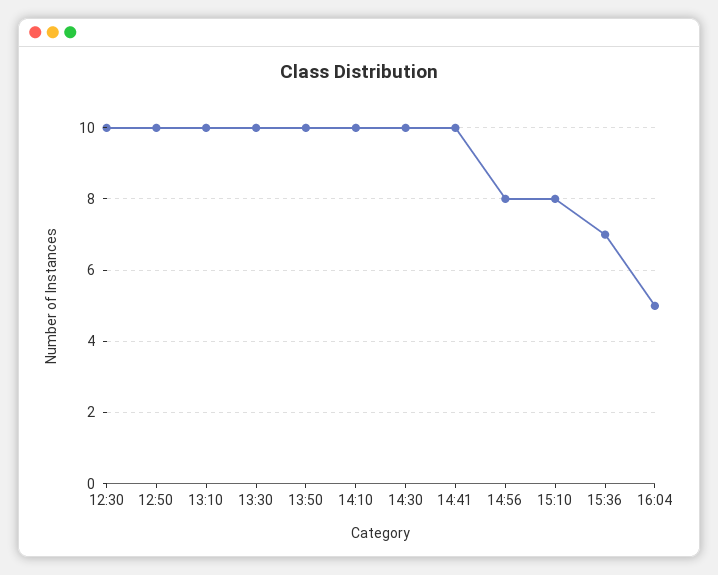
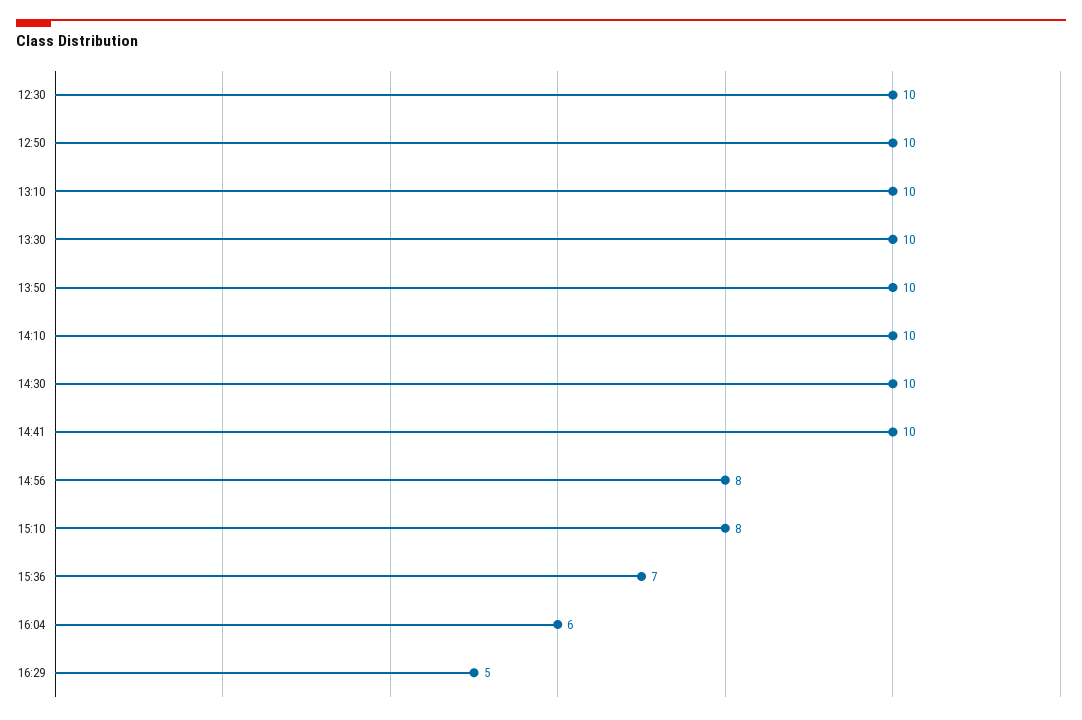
16:04: 5 -> 6
16:29: none -> 5

